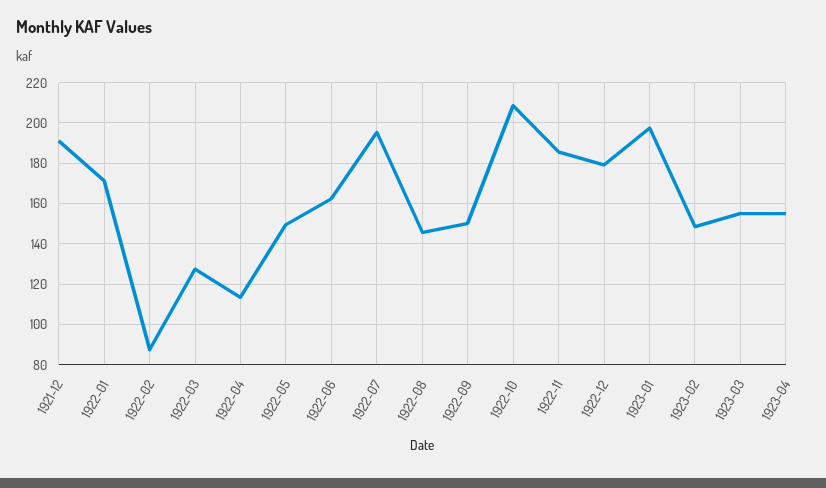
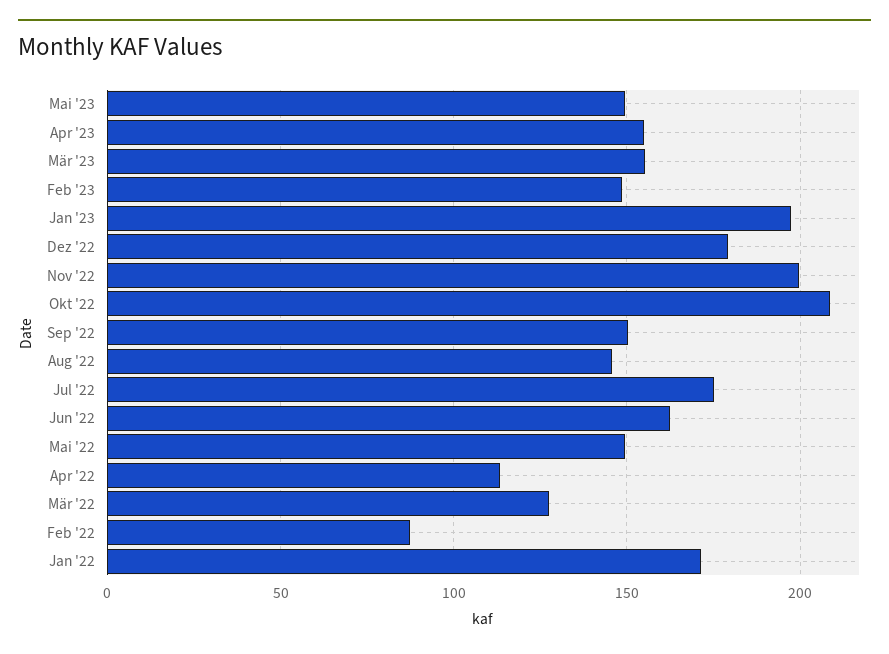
1921-12: 190 -> none
1922-07: 195 -> 175
1922-11: 185 -> 200
Mai '23: none -> 150

